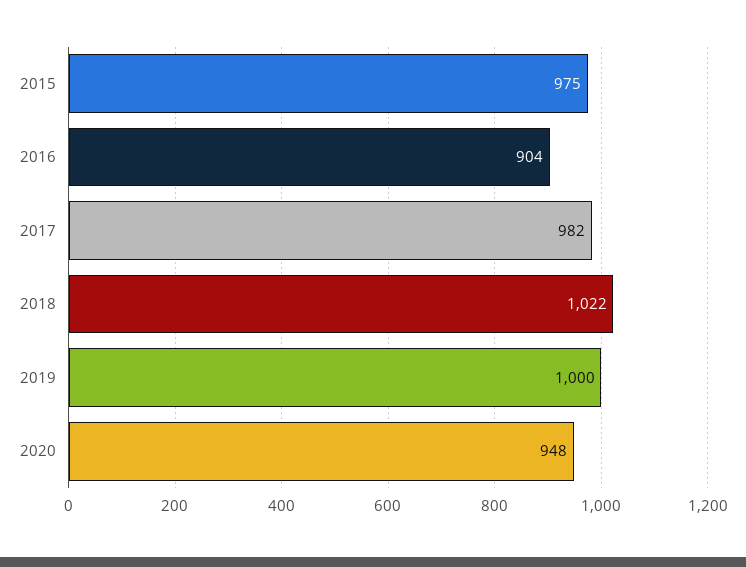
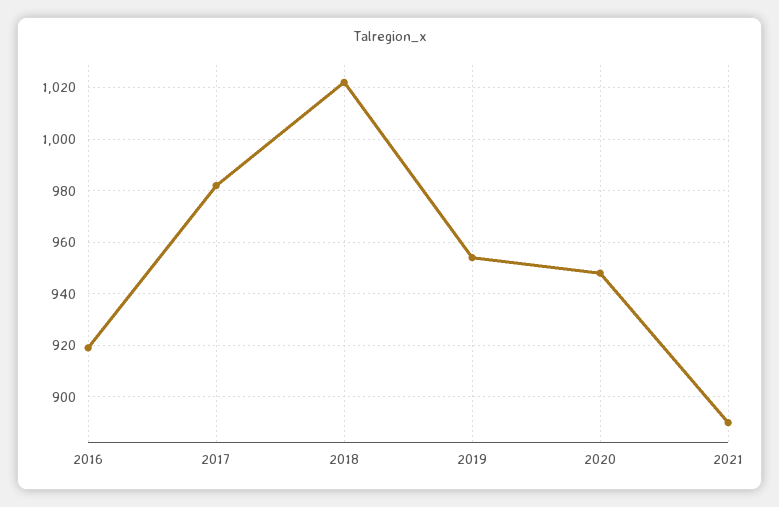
2015: 975 -> none
2016: 904 -> 920
2019: 1000 -> 955
2021: none -> 890

